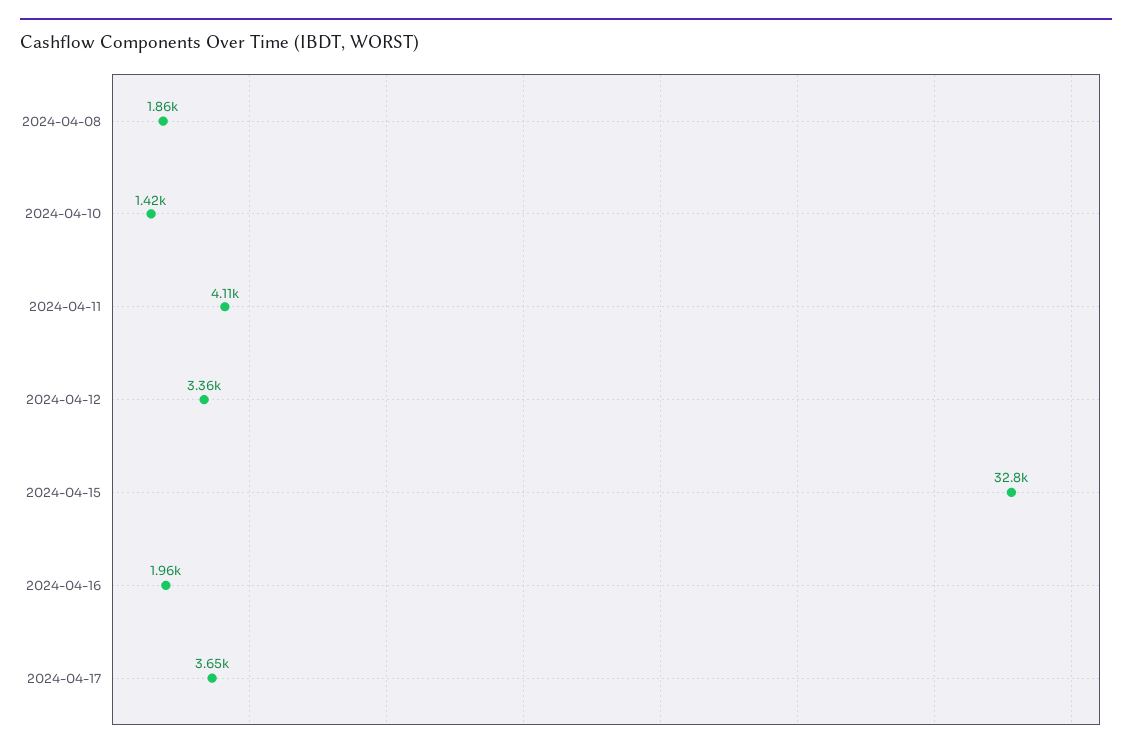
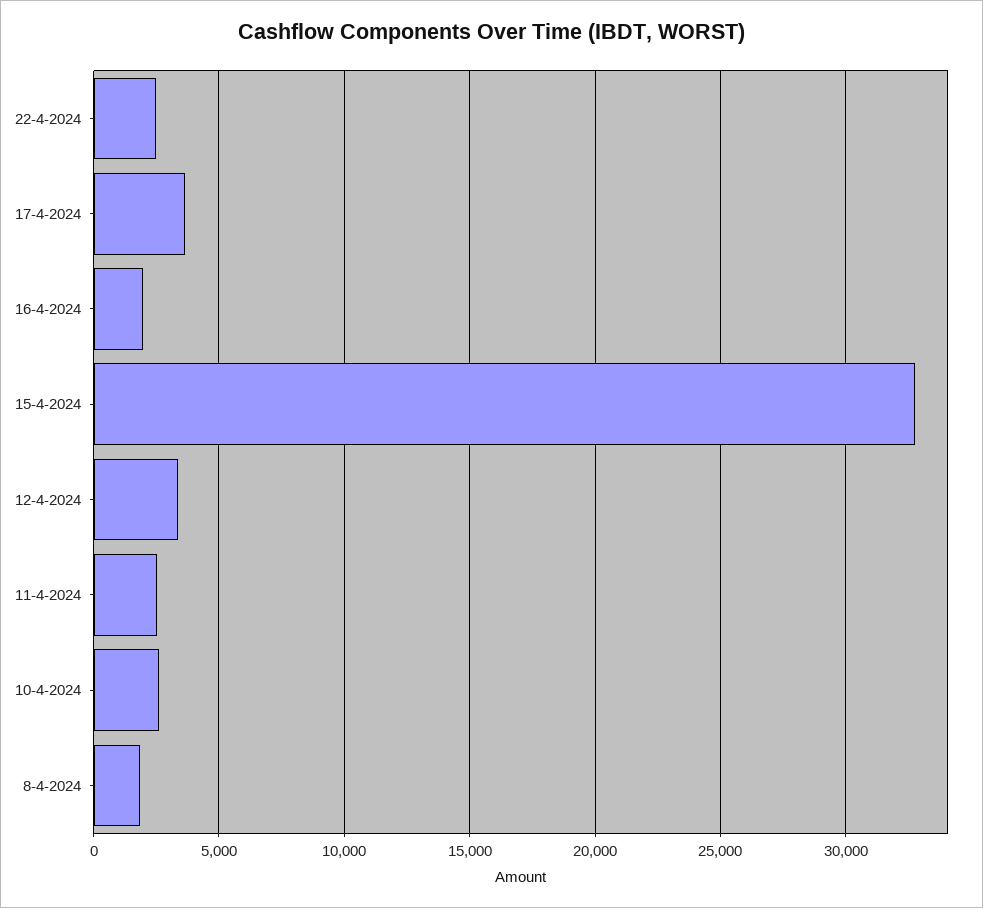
2024-04-10: 1420 -> 2500
2024-04-11: 4110 -> 2500
22-4-2024: none -> 2500

